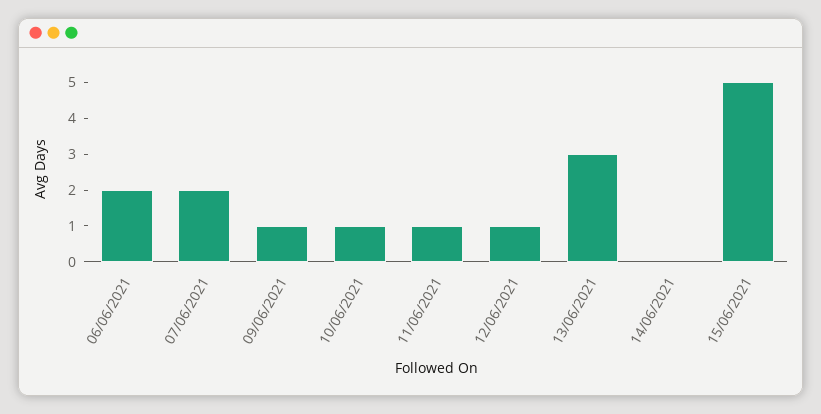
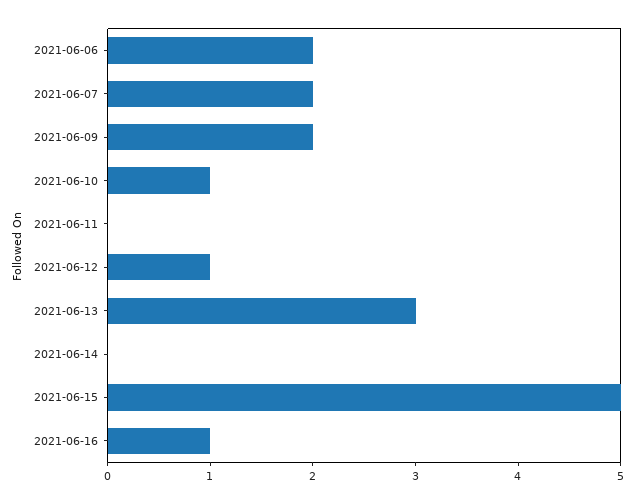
09/06/2021: 1 -> 2
11/06/2021: 1 -> 0
2021-06-16: none -> 1

